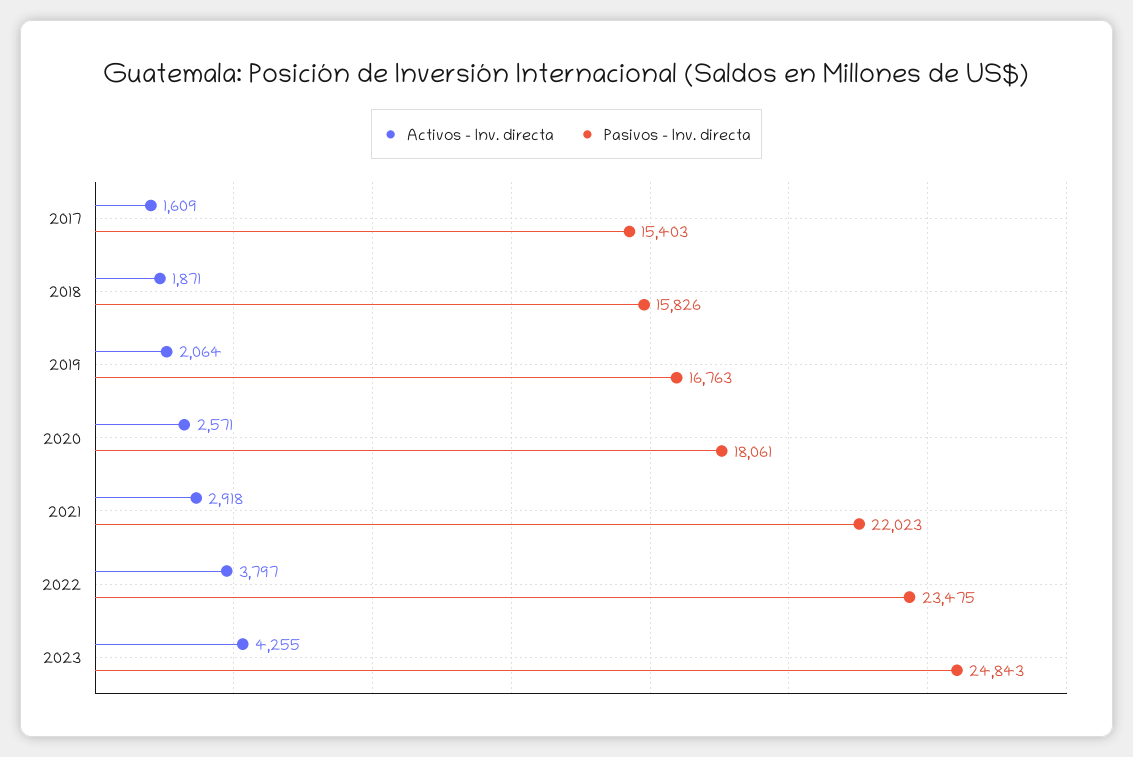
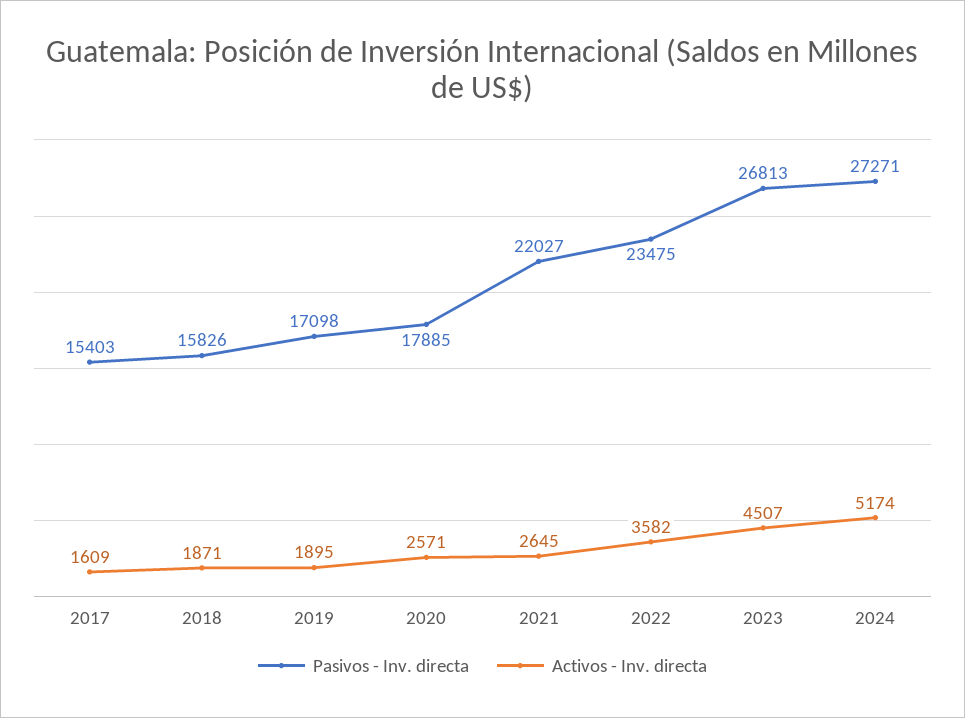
Activos - Inv. directa, 2019: 2064 -> 1895
Pasivos - Inv. directa, 2019: 16763 -> 17098
Pasivos - Inv. directa, 2020: 18061 -> 17885
Activos - Inv. directa, 2021: 2918 -> 2645
Pasivos - Inv. directa, 2021: 22023 -> 22027
Activos - Inv. directa, 2022: 3797 -> 3582
Activos - Inv. directa, 2023: 4255 -> 4507
Pasivos - Inv. directa, 2023: 24843 -> 26813
Pasivos - Inv. directa, 2024: none -> 27271
Activos - Inv. directa, 2024: none -> 5174

